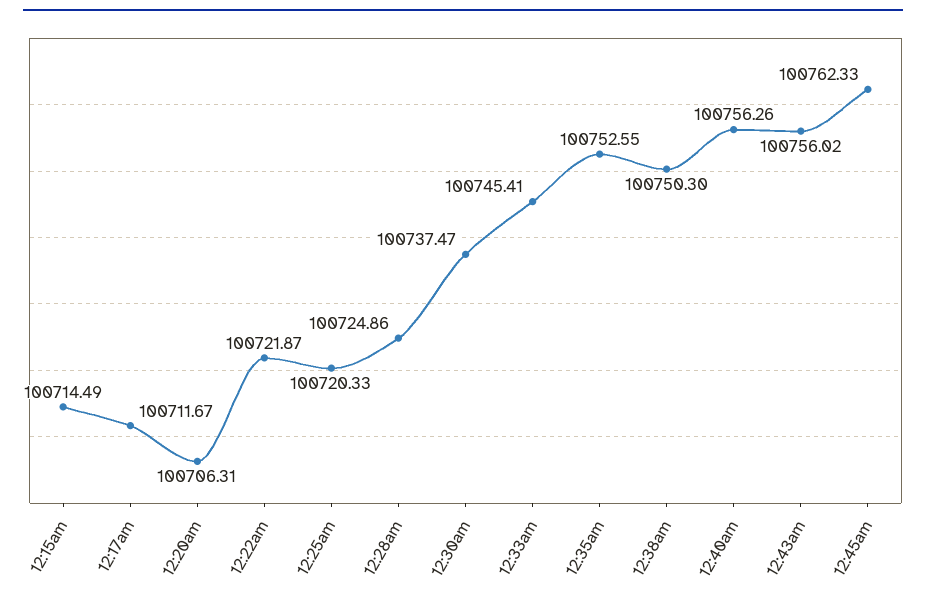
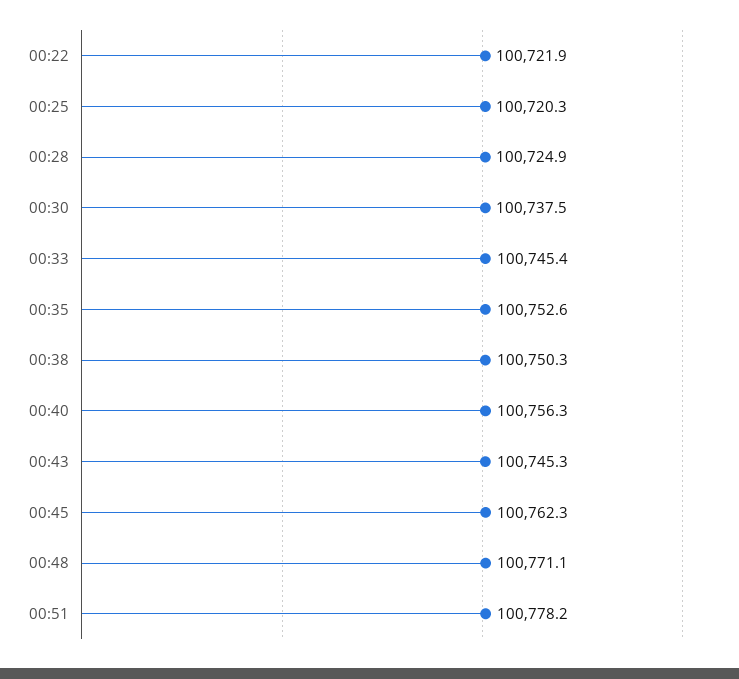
12:15am: 100714.49 -> none
12:17am: 100711.67 -> none
12:20am: 100706.31 -> none
12:43am: 100756.02 -> 100745.3
00:48: none -> 100771.1
00:51: none -> 100778.2

